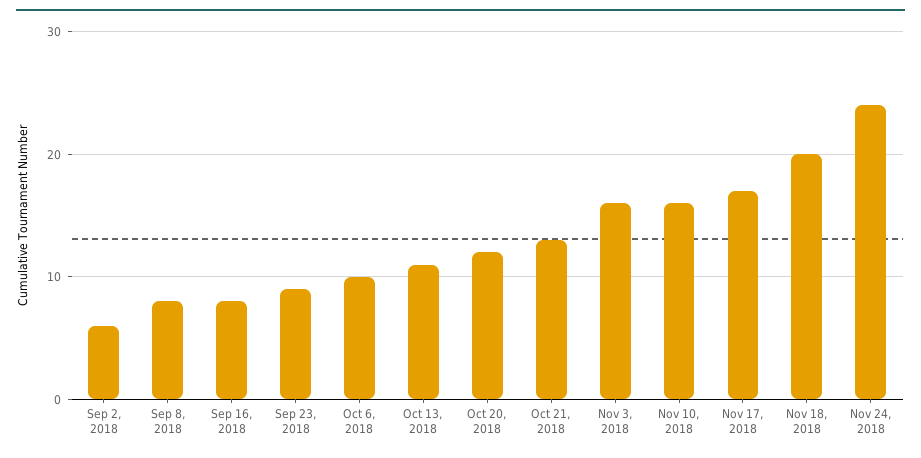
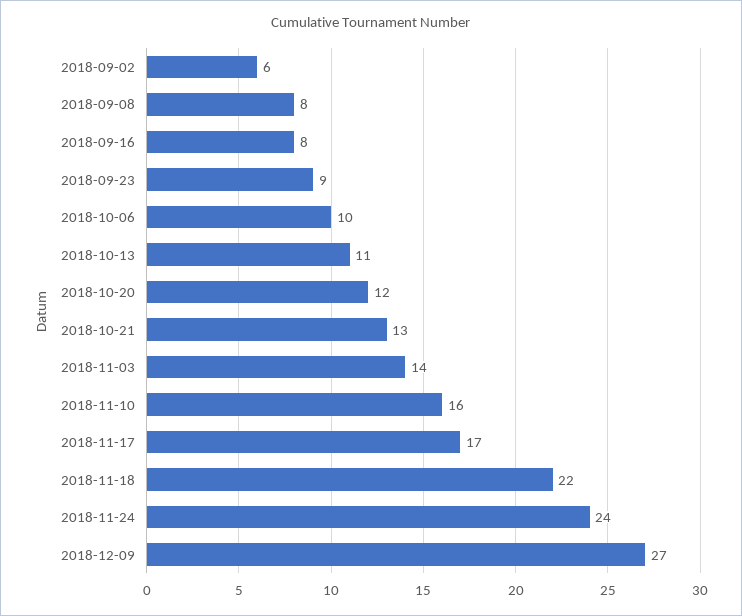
Nov 3, 2018: 16 -> 14
Nov 18, 2018: 20 -> 22
2018-12-09: none -> 27

